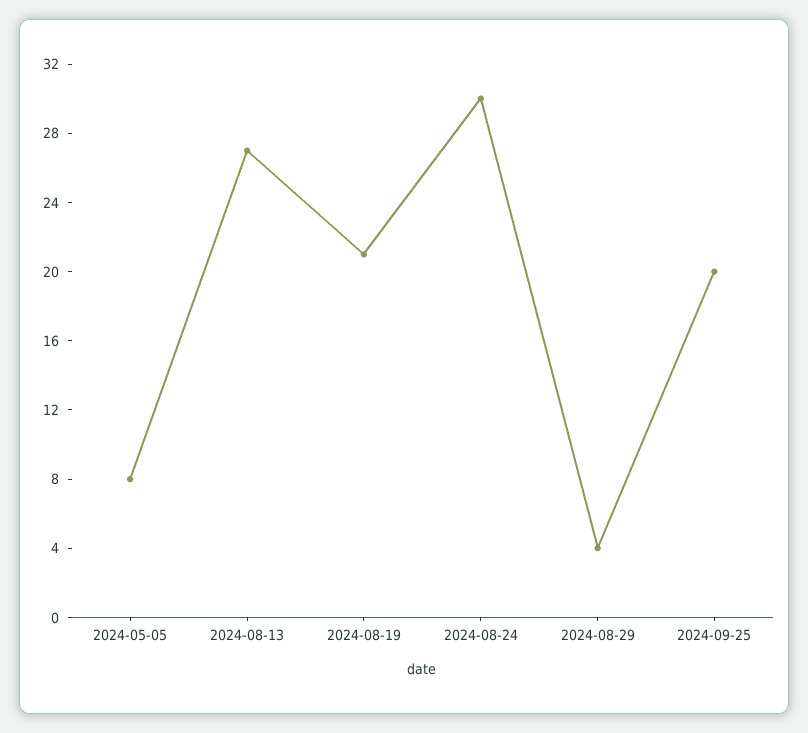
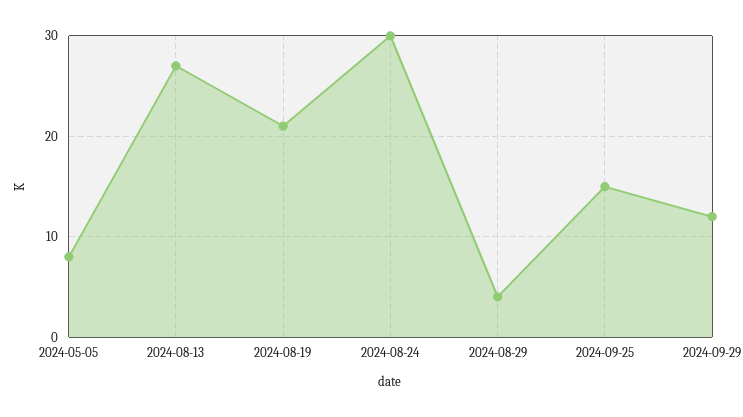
2024-09-25: 20 -> 15
2024-09-29: none -> 12

